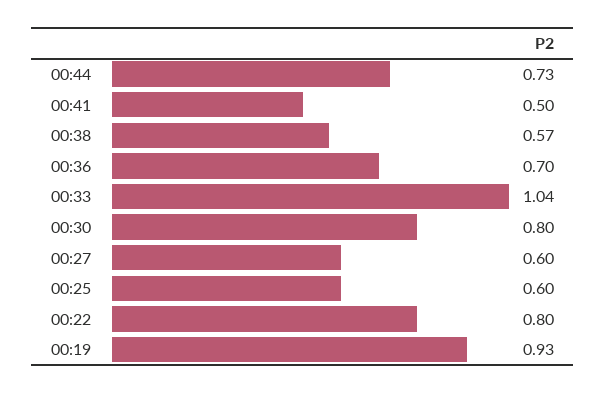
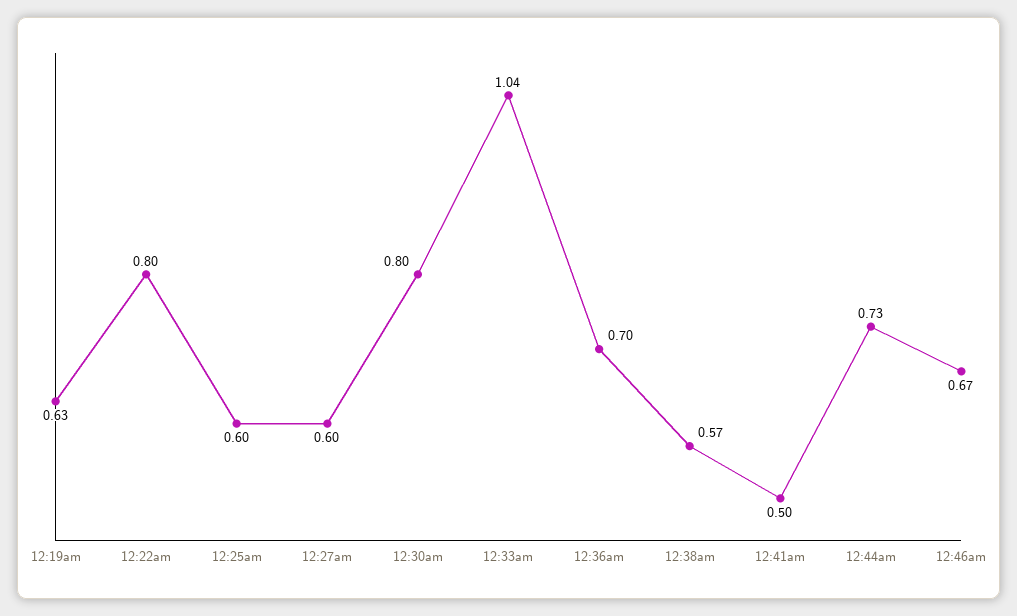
00:19: 0.93 -> 0.63
12:46am: none -> 0.67

